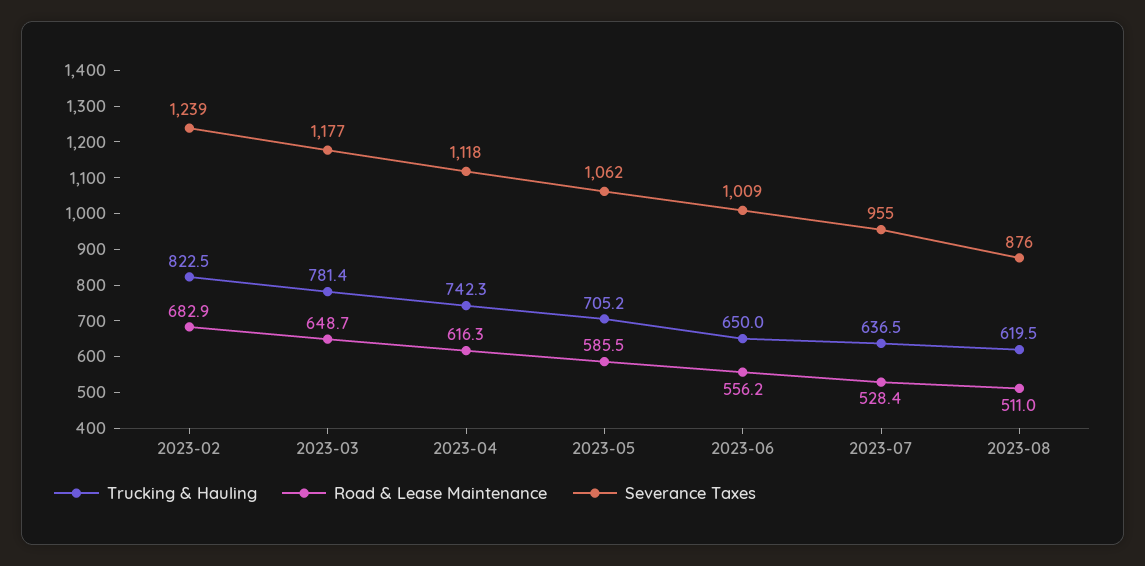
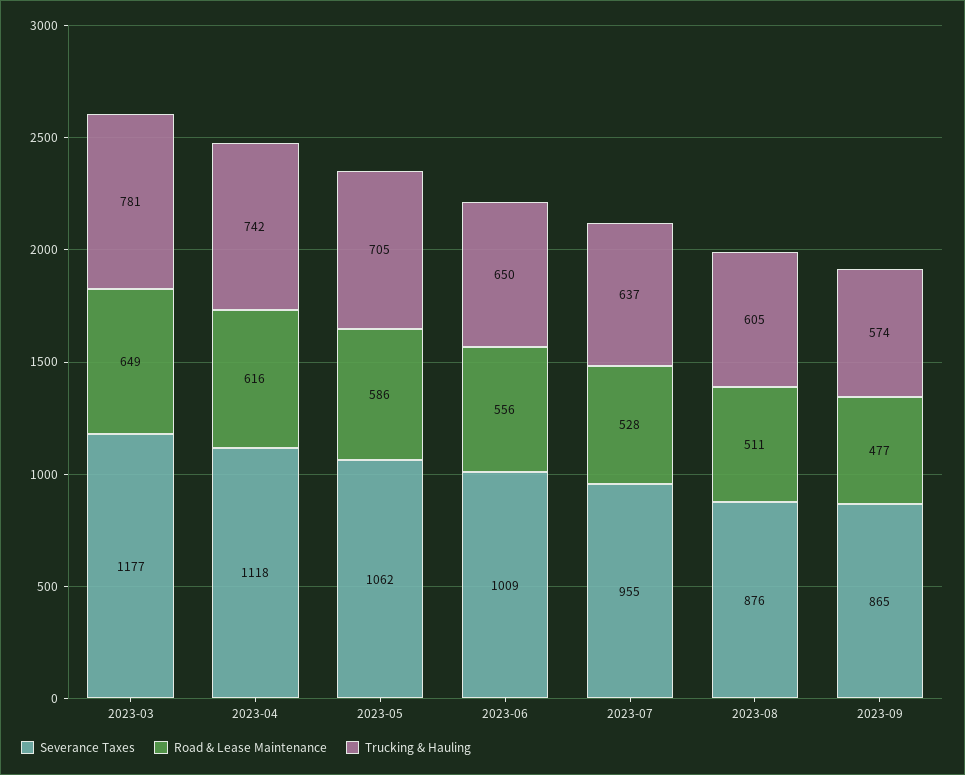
Trucking & Hauling, 2023-02: 822.5 -> none
Road & Lease Maintenance, 2023-02: 682.9 -> none
Severance Taxes, 2023-02: 1239 -> none
Trucking & Hauling, 2023-08: 619.5 -> 605
Severance Taxes, 2023-09: none -> 865
Road & Lease Maintenance, 2023-09: none -> 477
Trucking & Hauling, 2023-09: none -> 574

